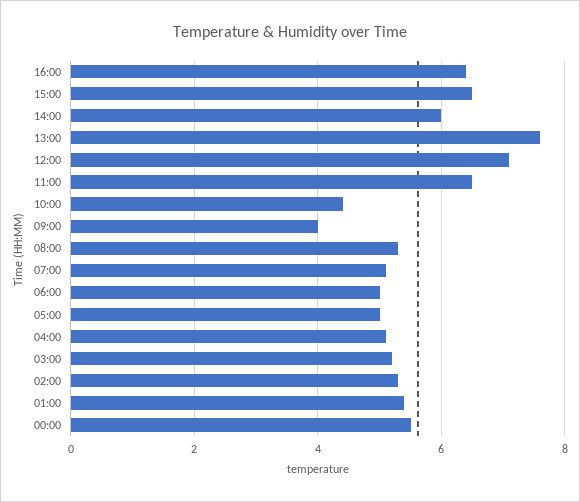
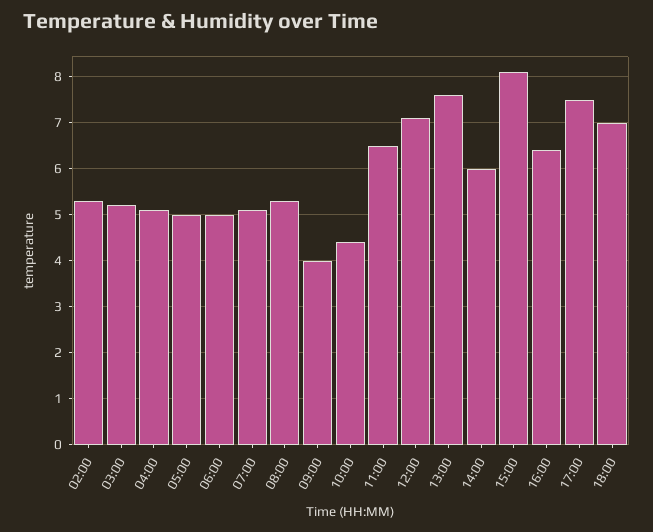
15:00: 6.5 -> 8
01:00: 5.5 -> none
00:00: 5.5 -> none
17:00: none -> 7.5
18:00: none -> 7

